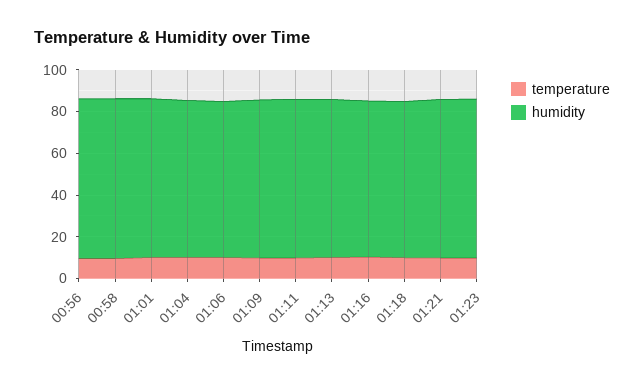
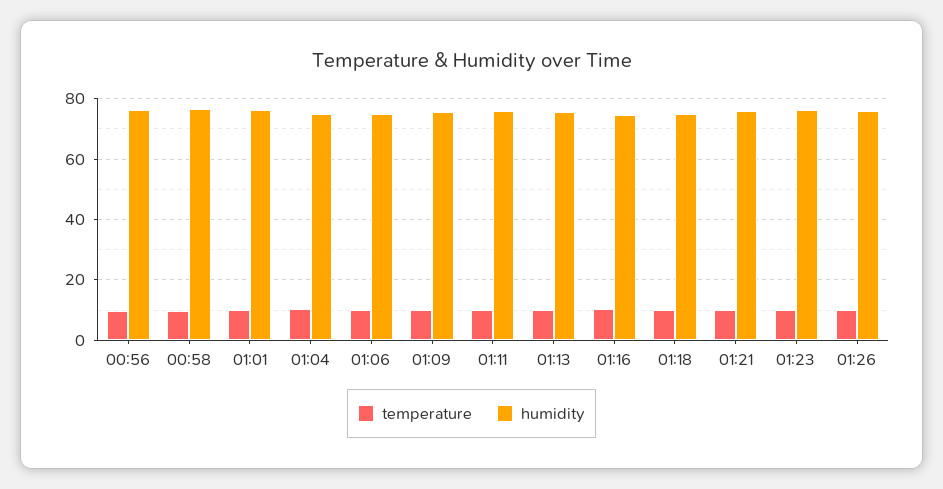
temperature, 01:26: none -> 10
humidity, 01:26: none -> 76

